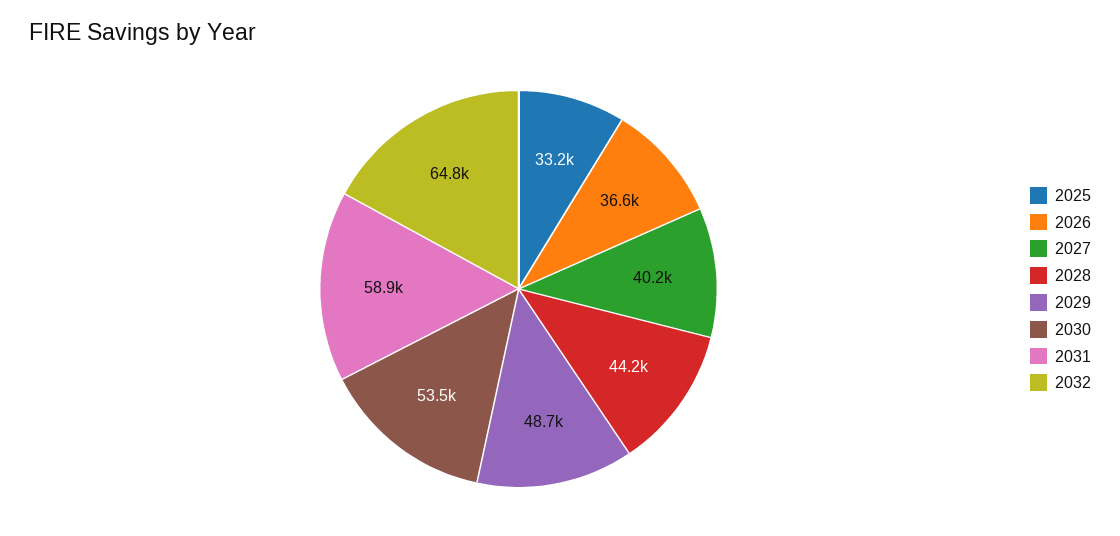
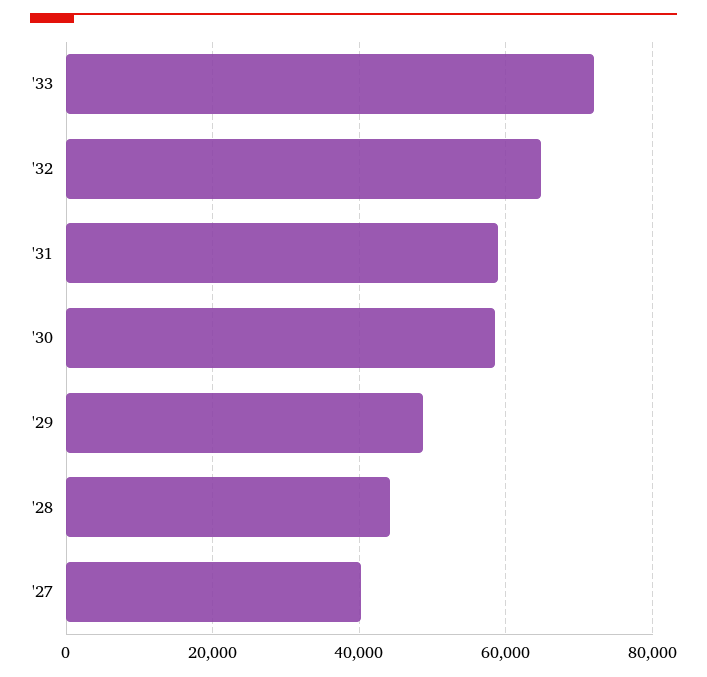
2025: 33200 -> none
2026: 36600 -> none
2030: 53500 -> 58000
'33: none -> 72000

